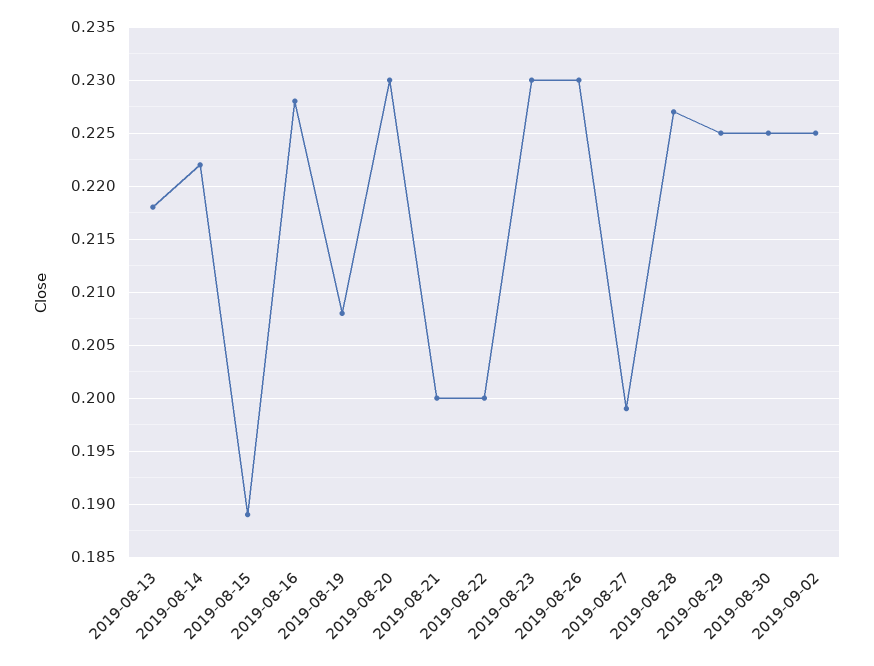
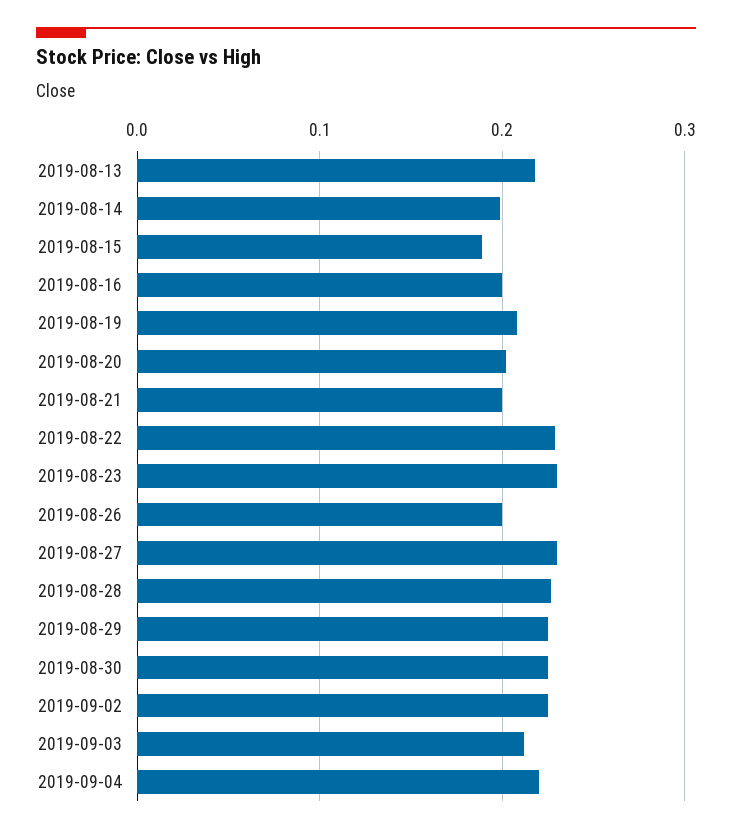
2019-08-14: 0.222 -> 0.2
2019-08-16: 0.228 -> 0.2
2019-08-20: 0.23 -> 0.2
2019-08-22: 0.2 -> 0.23
2019-08-26: 0.23 -> 0.2
2019-08-27: 0.199 -> 0.23
2019-09-03: none -> 0.21
2019-09-04: none -> 0.22

